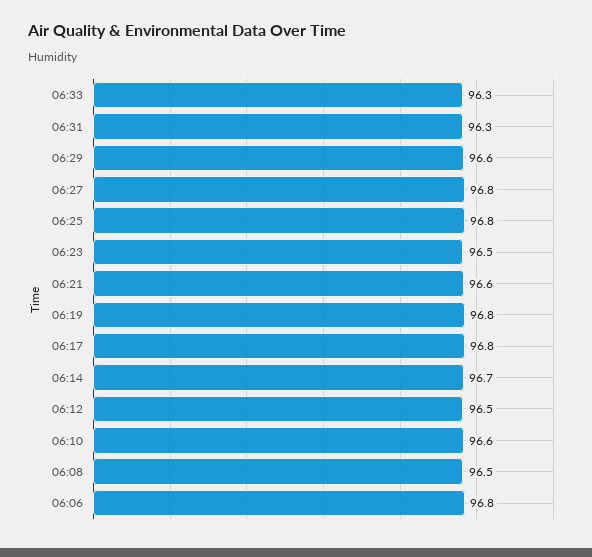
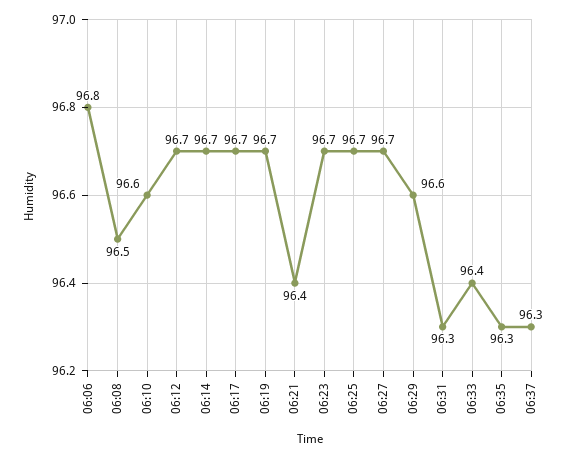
06:33: 96.3 -> 96.4
06:27: 96.8 -> 96.7
06:25: 96.8 -> 96.7
06:23: 96.5 -> 96.7
06:21: 96.6 -> 96.4
06:19: 96.8 -> 96.7
06:17: 96.8 -> 96.7
06:12: 96.5 -> 96.7
06:35: none -> 96.3
06:37: none -> 96.3

